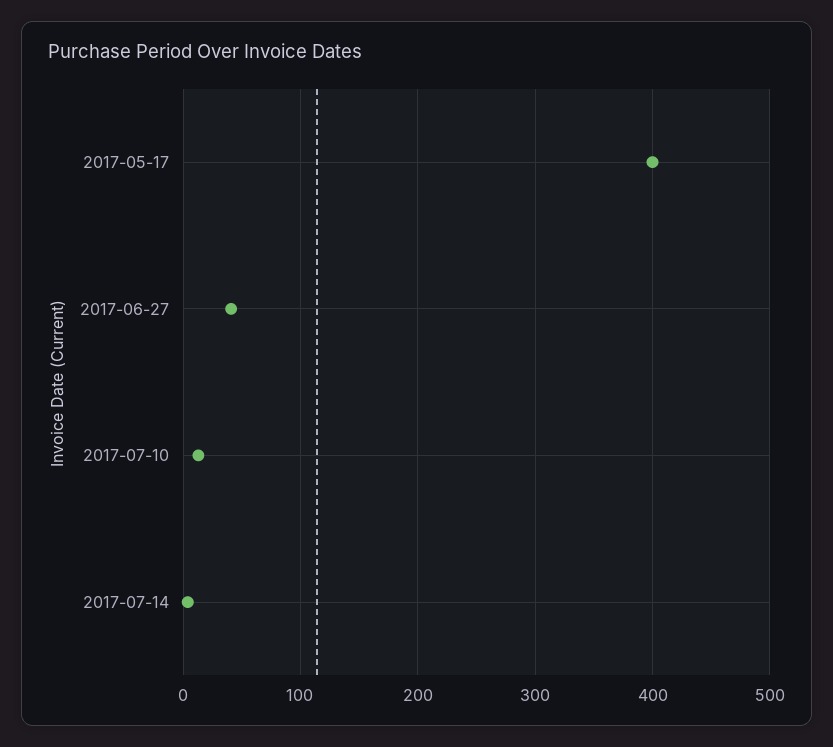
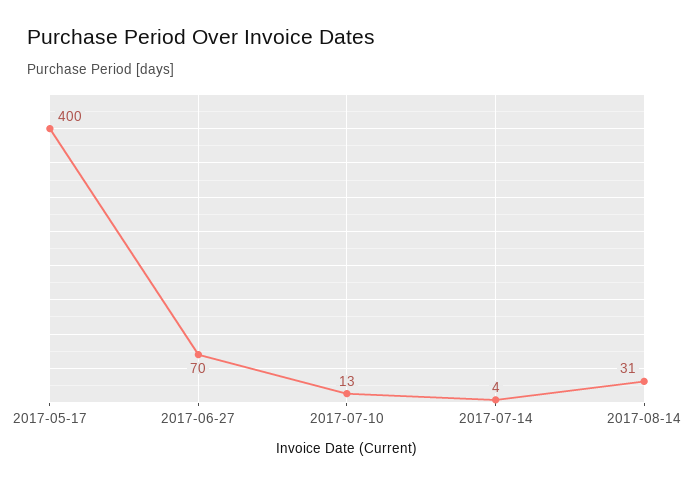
2017-06-27: 40 -> 70
2017-08-14: none -> 31

